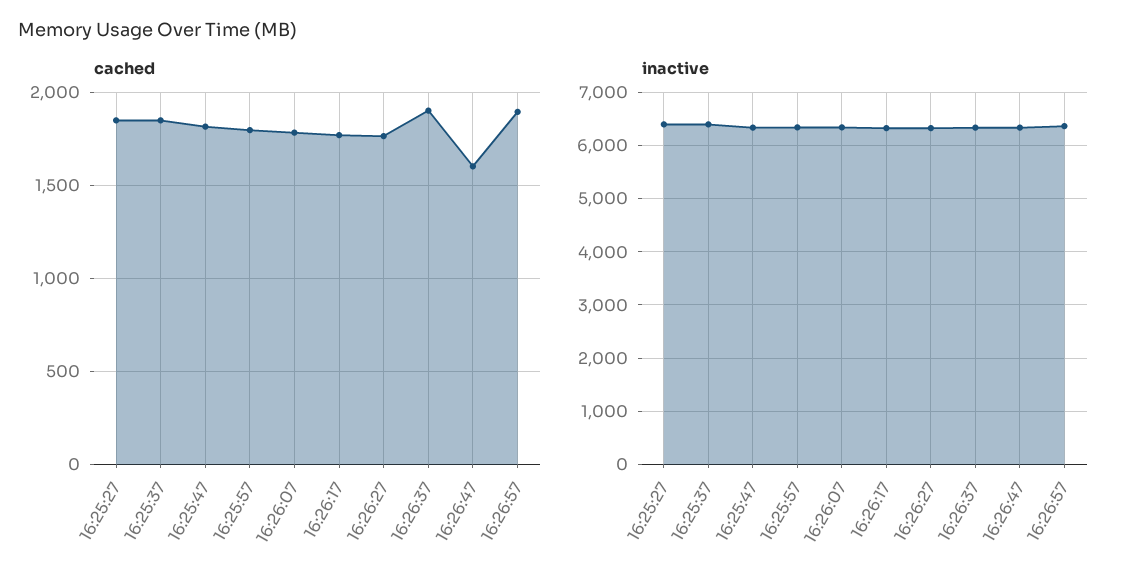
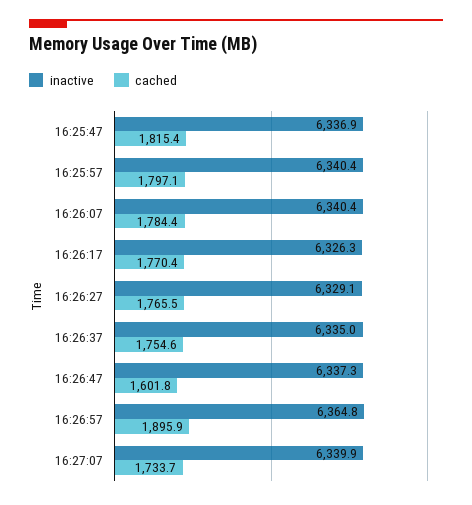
cached, 16:25:27: 1850 -> none
cached, 16:25:37: 1850 -> none
cached, 16:26:37: 1900 -> 1754.6
inactive, 16:25:27: 6400 -> none
inactive, 16:25:37: 6400 -> none
inactive, 16:27:07: none -> 6339.9
cached, 16:27:07: none -> 1733.7

